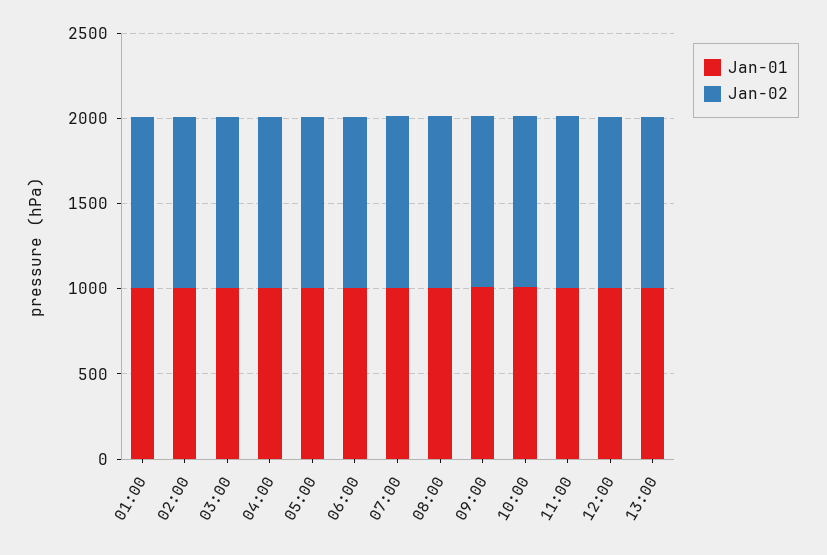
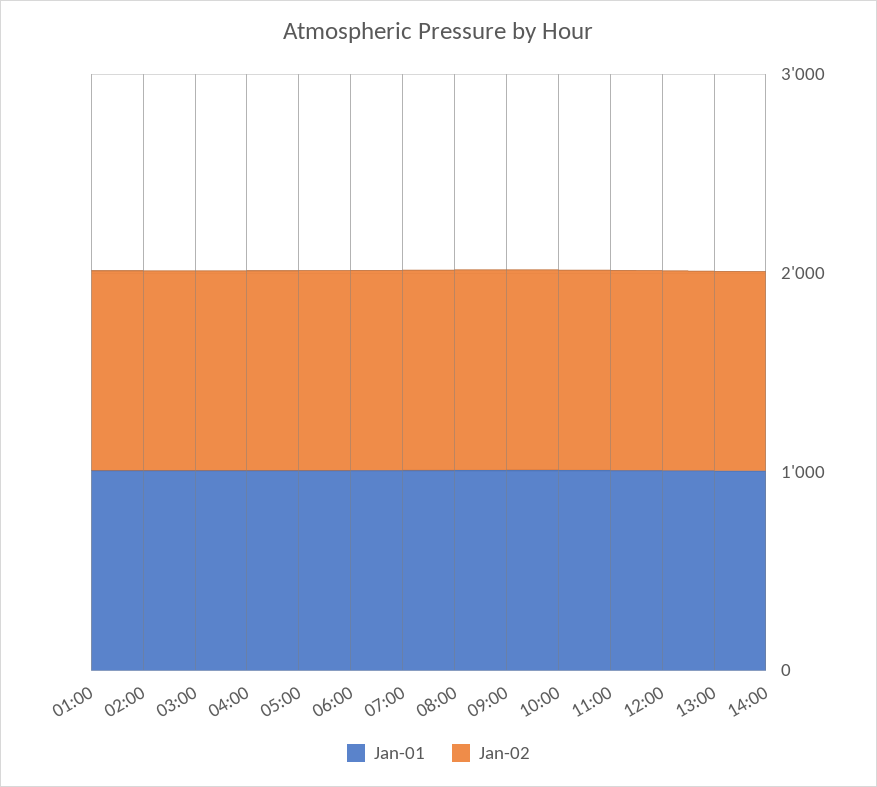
Jan-01, 14:00: none -> 1000
Jan-02, 14:00: none -> 1000

